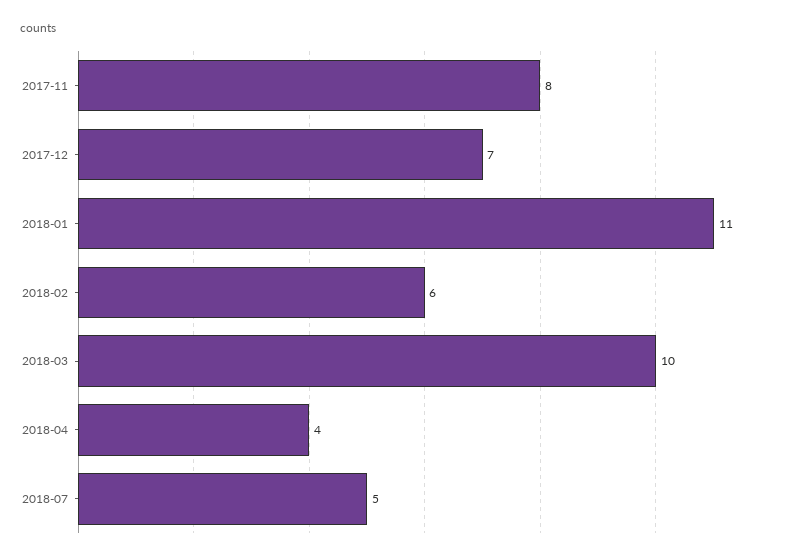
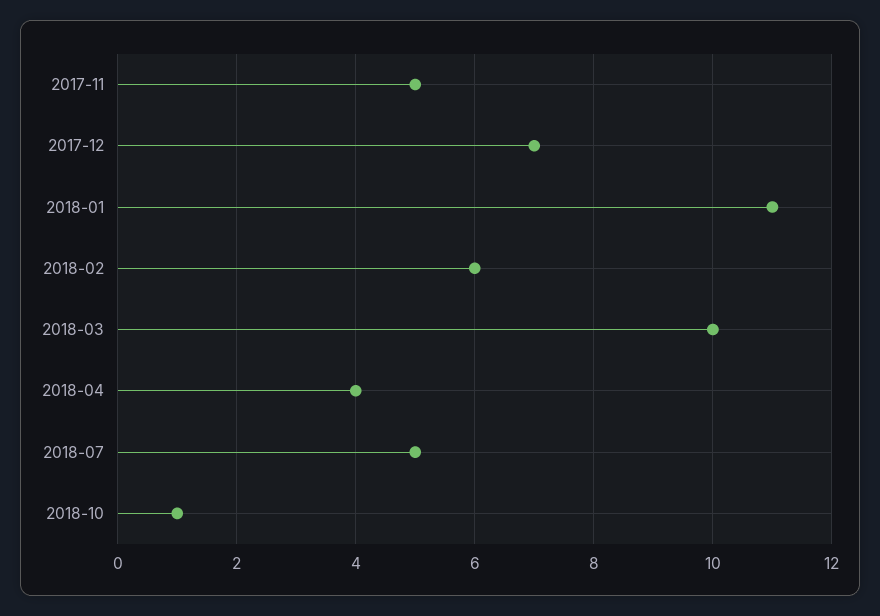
2017-11: 8 -> 5
2018-10: none -> 1

